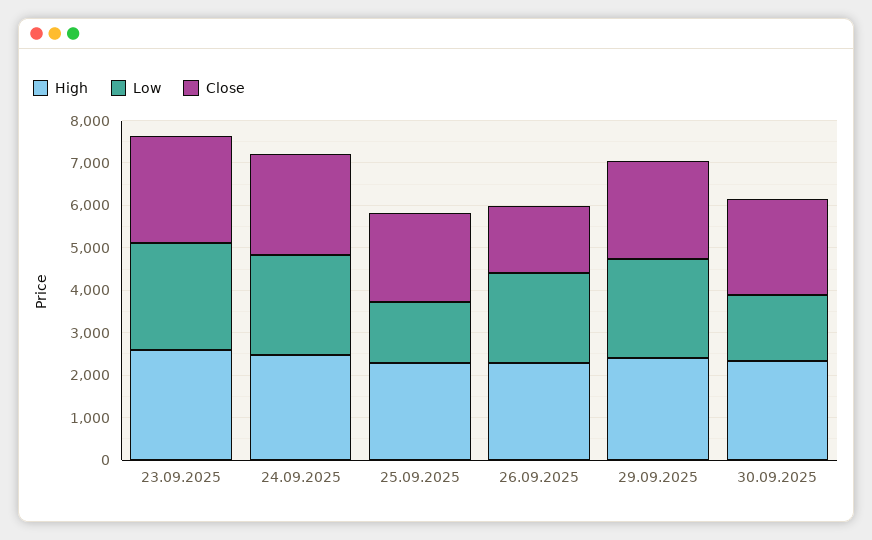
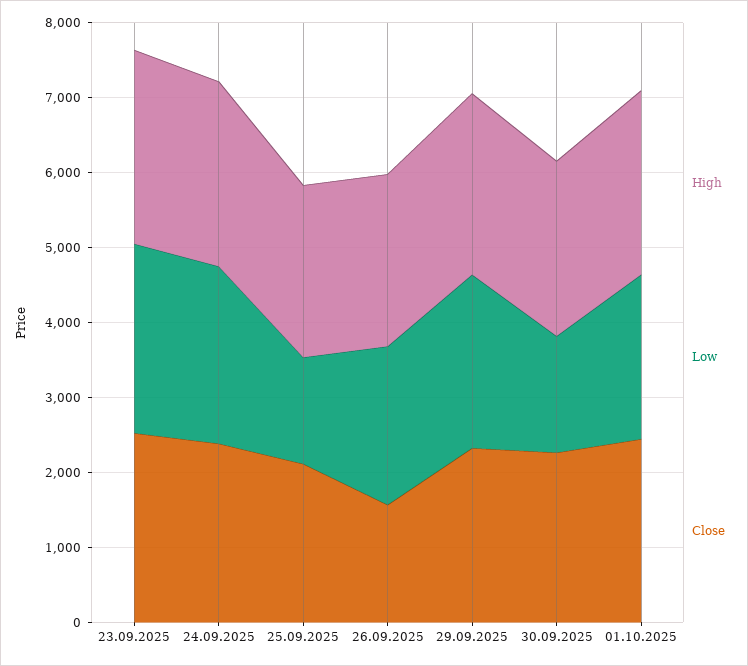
High, 01.10.2025: none -> 2400
Low, 01.10.2025: none -> 2200
Close, 01.10.2025: none -> 2400

